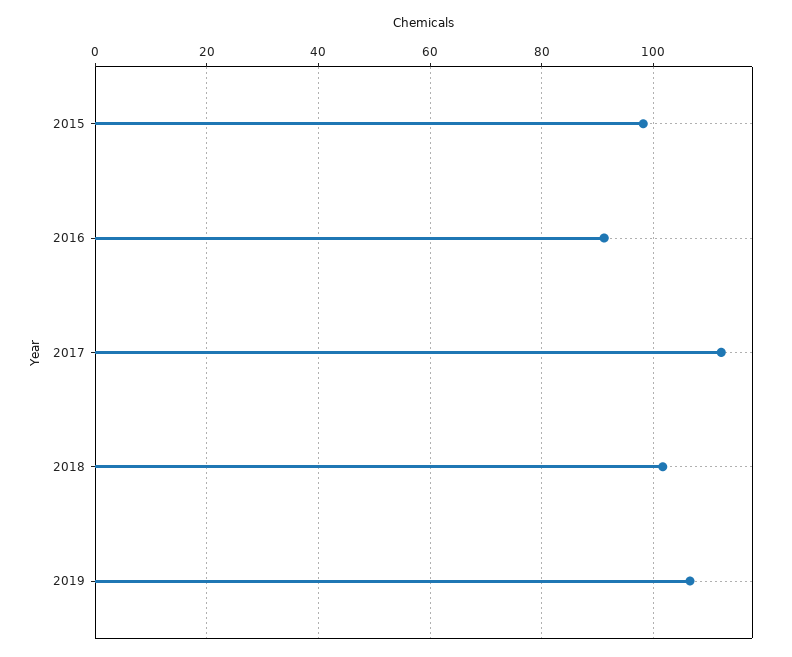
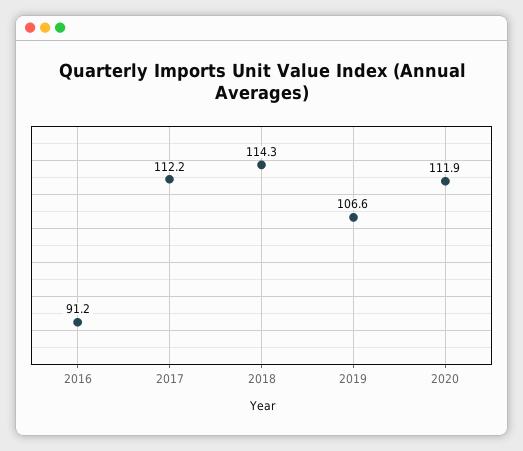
2015: 98 -> none
2018: 102 -> 114.3
2020: none -> 111.9

